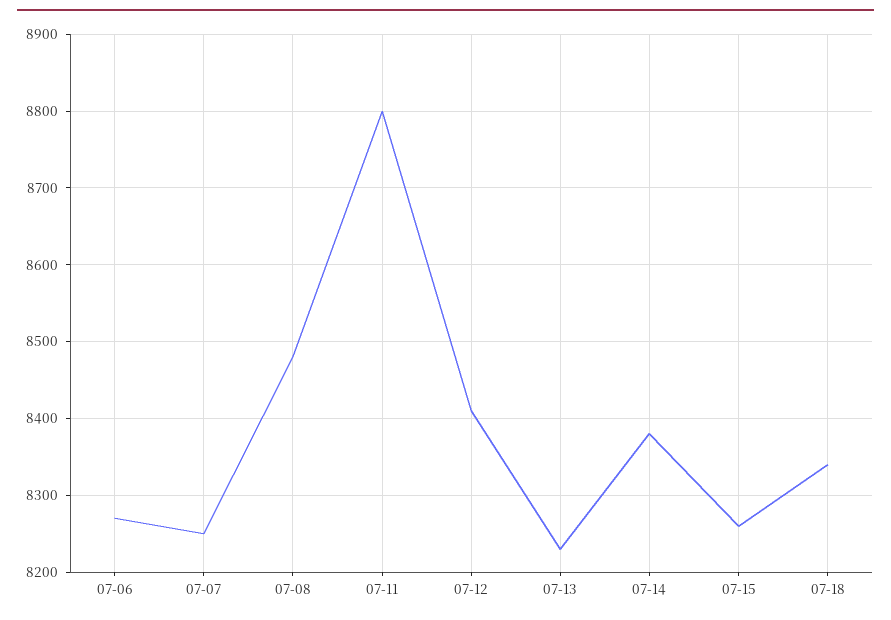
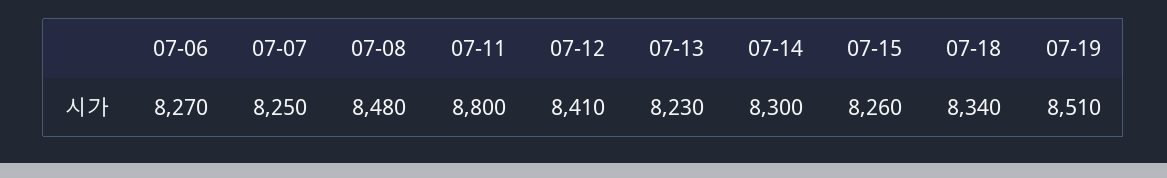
07-14: 8380 -> 8300
07-19: none -> 8510

